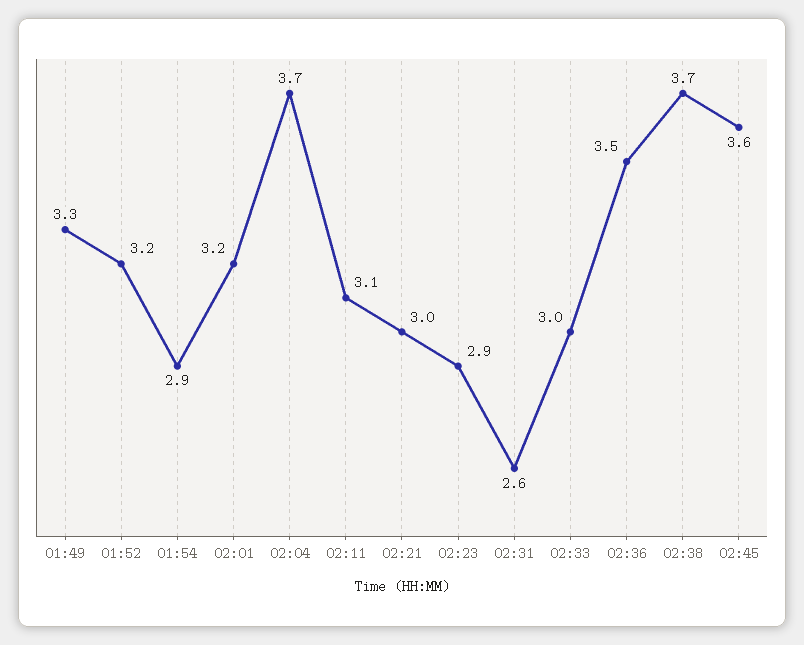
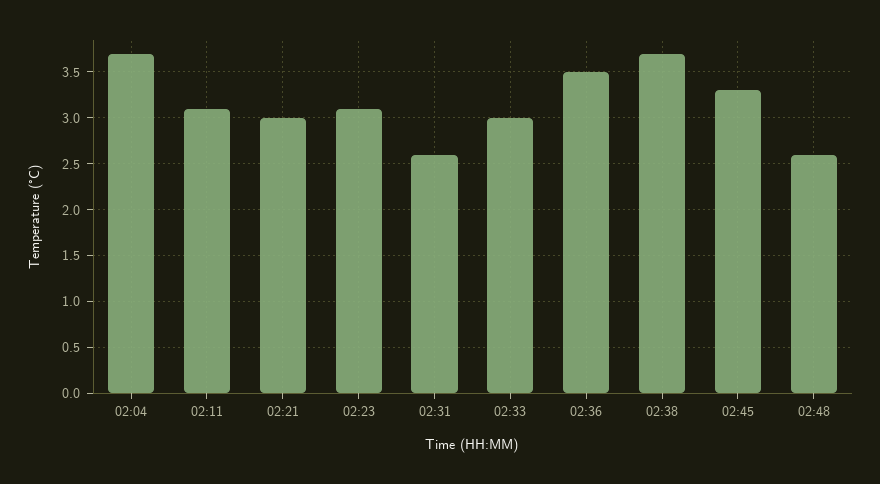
01:49: 3.3 -> none
01:52: 3.2 -> none
01:54: 2.9 -> none
02:01: 3.2 -> none
02:23: 2.9 -> 3.1
02:45: 3.6 -> 3.3
02:48: none -> 2.6

